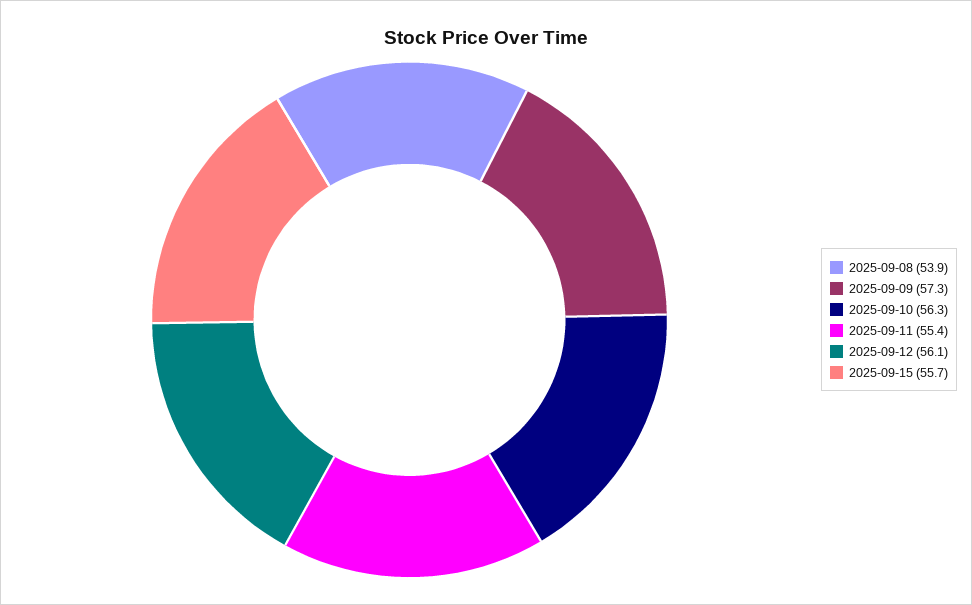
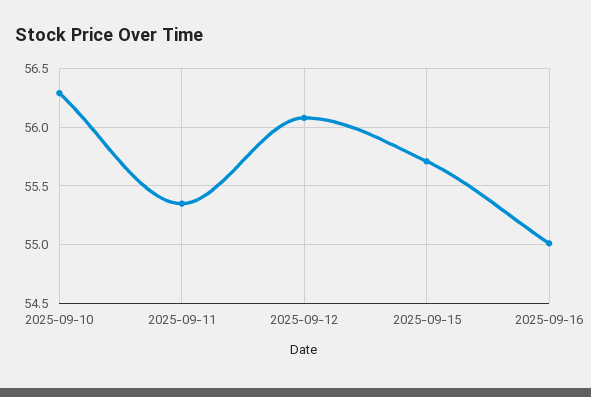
2025-09-08: 53.9 -> none
2025-09-09: 57.3 -> none
2025-09-16: none -> 55

